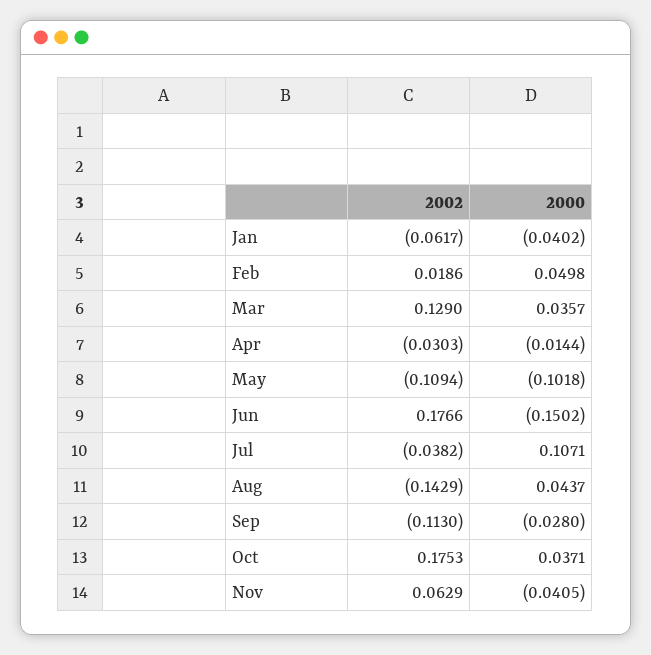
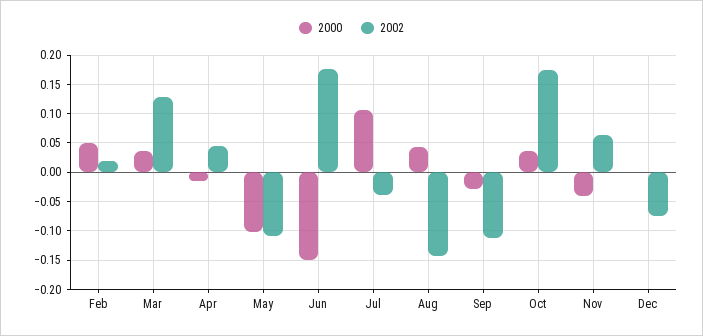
2002, Jan: -0.0617 -> none
2000, Jan: -0.0402 -> none
2002, Apr: -0.0303 -> 0.05
2000, Dec: none -> 0
2002, Dec: none -> -0.075

